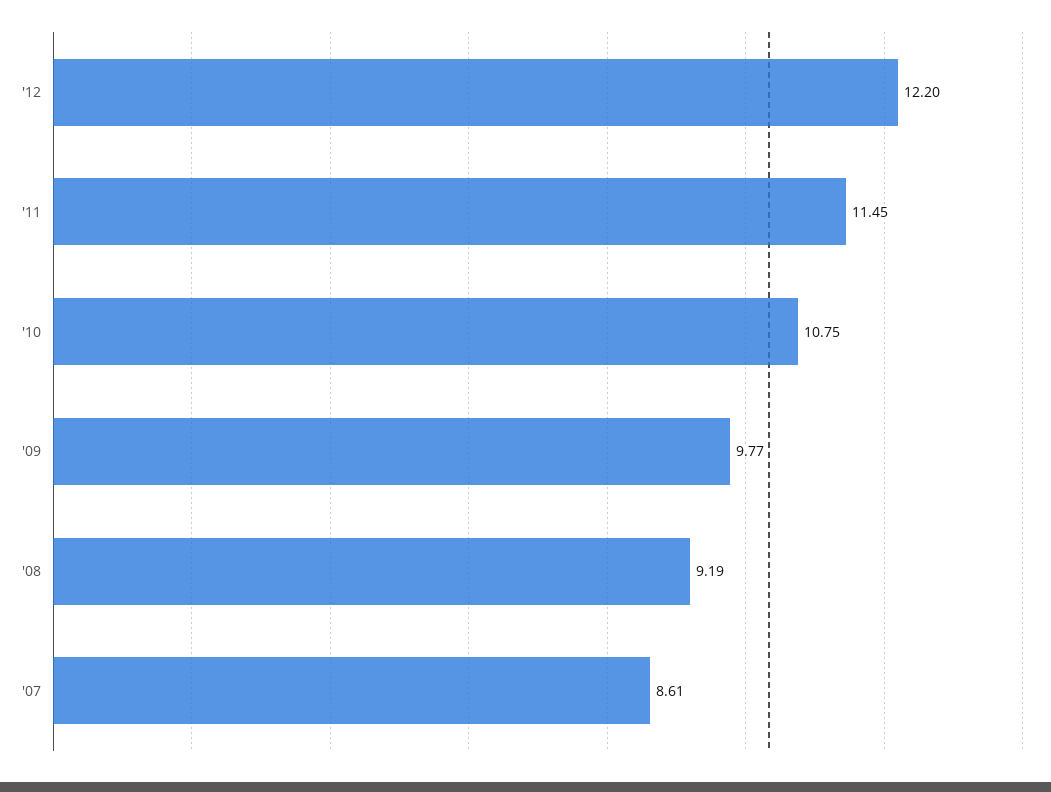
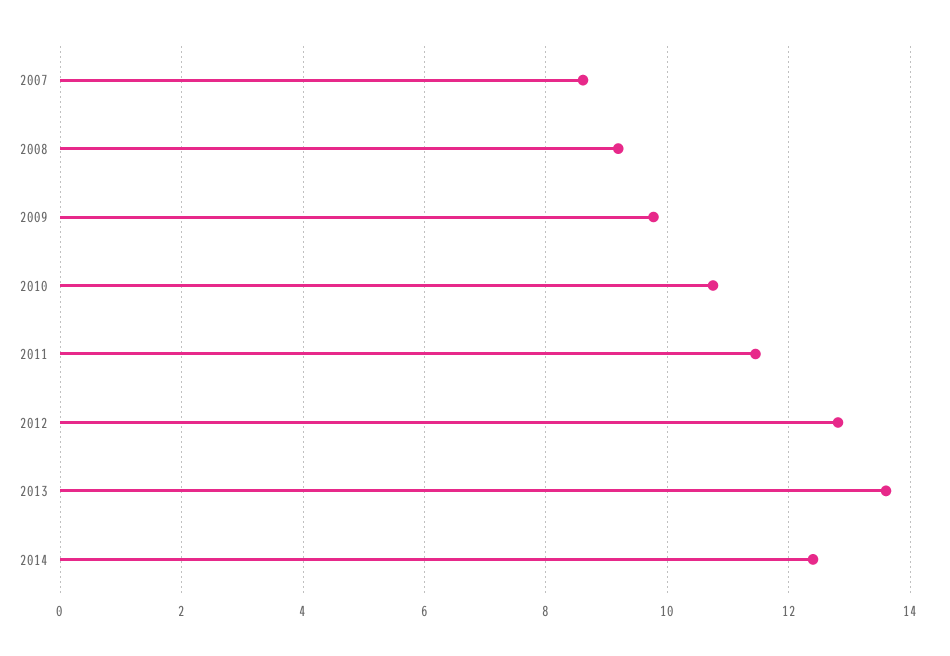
'12: 12.2 -> 12.8
2013: none -> 13.6
2014: none -> 12.4

